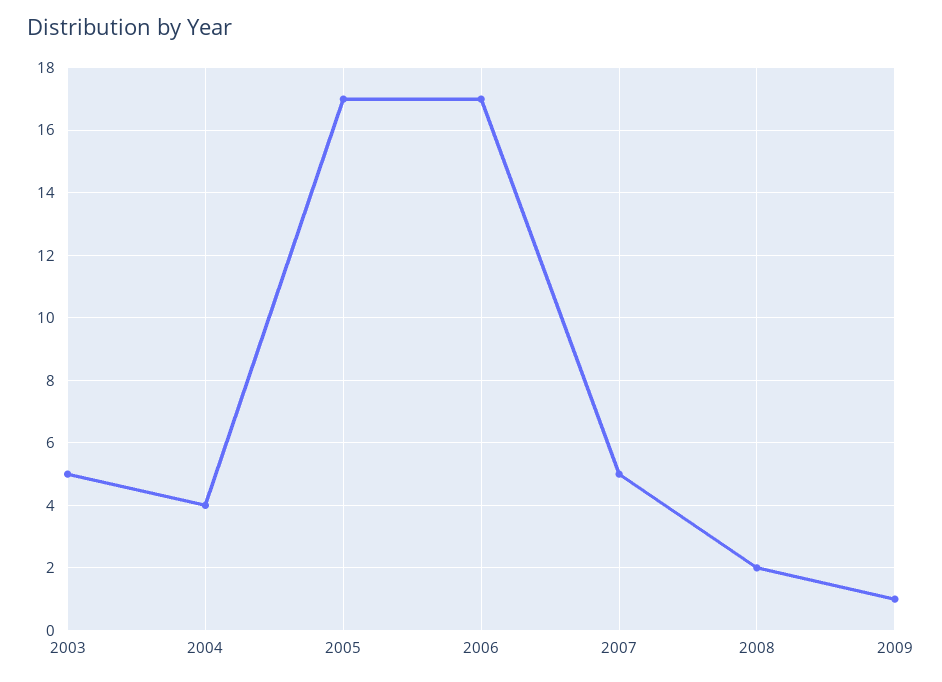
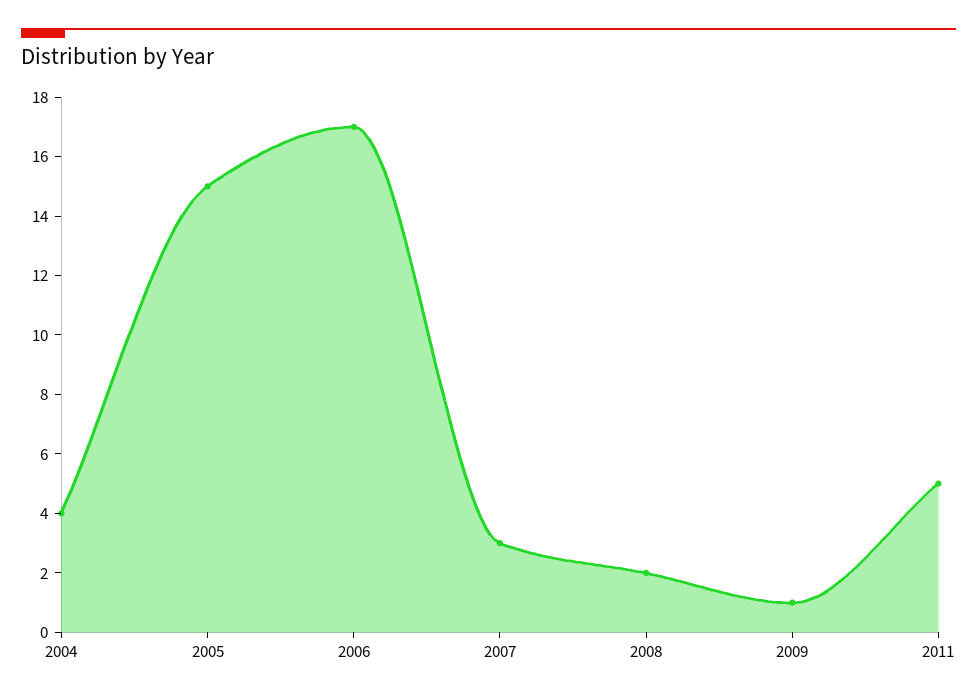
2003: 5 -> none
2005: 17 -> 15
2007: 5 -> 3
2011: none -> 5

